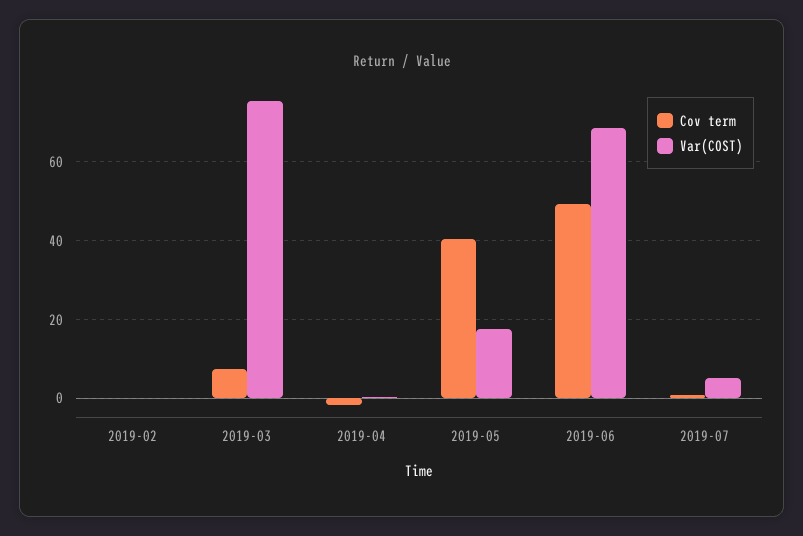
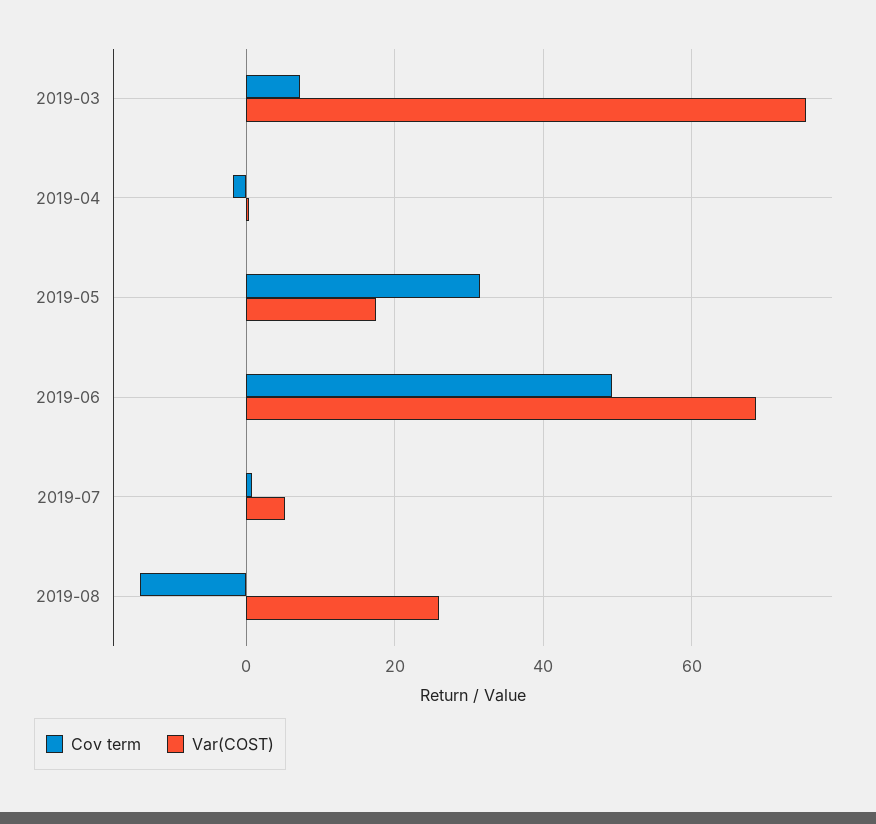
Cov term, 2019-02: 0 -> none
Var(COST), 2019-02: 0 -> none
Cov term, 2019-05: 40 -> 32
Cov term, 2019-08: none -> -14
Var(COST), 2019-08: none -> 26

